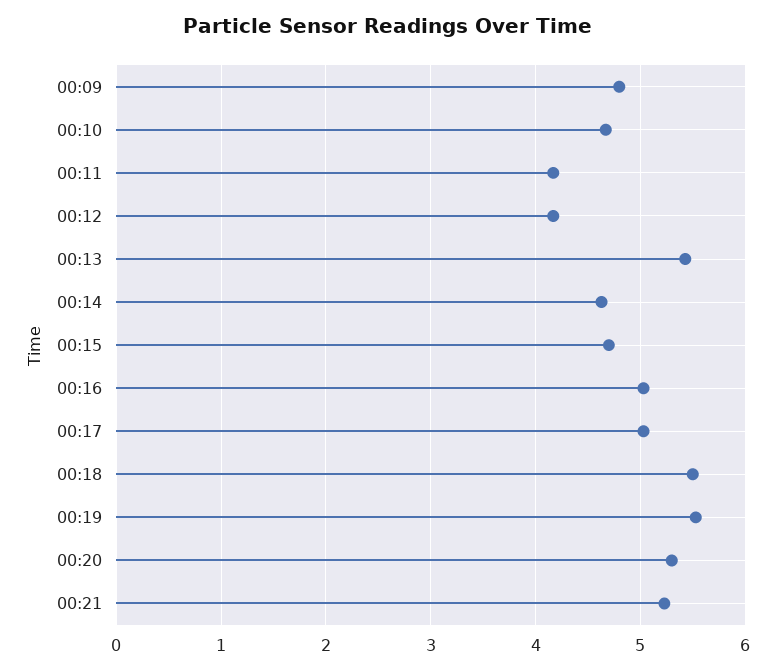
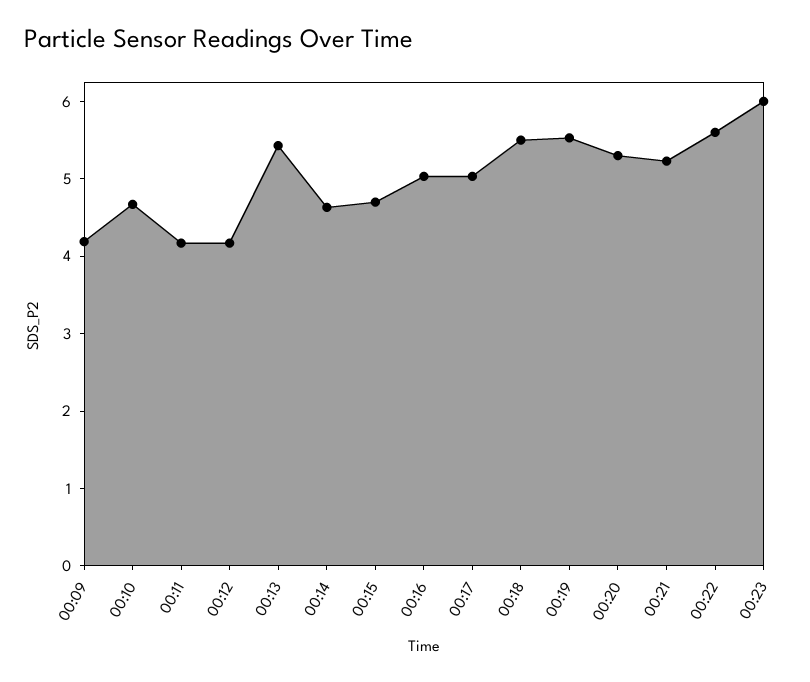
00:09: 4.8 -> 4.2
00:22: none -> 5.6
00:23: none -> 6

